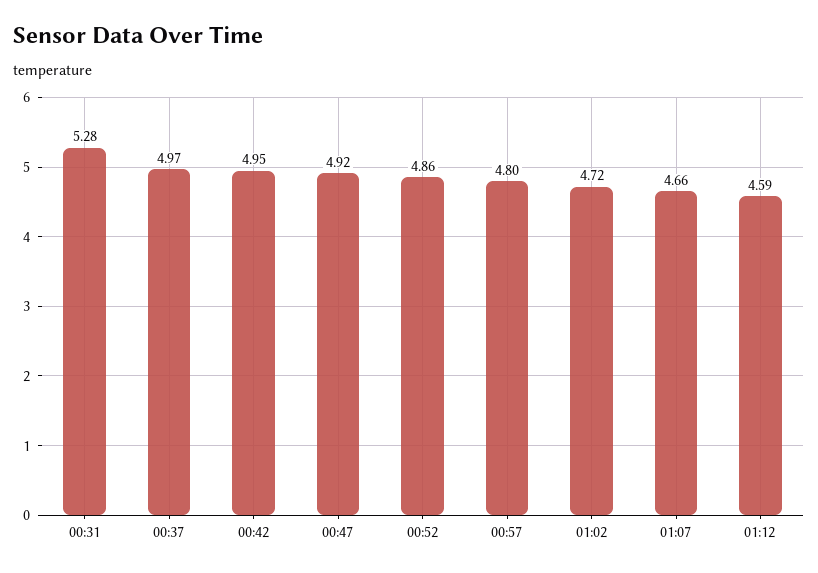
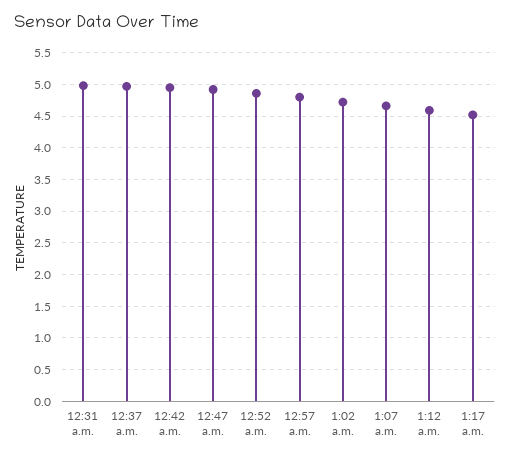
00:31: 5.28 -> 5
1:17 a.m.: none -> 4.5

